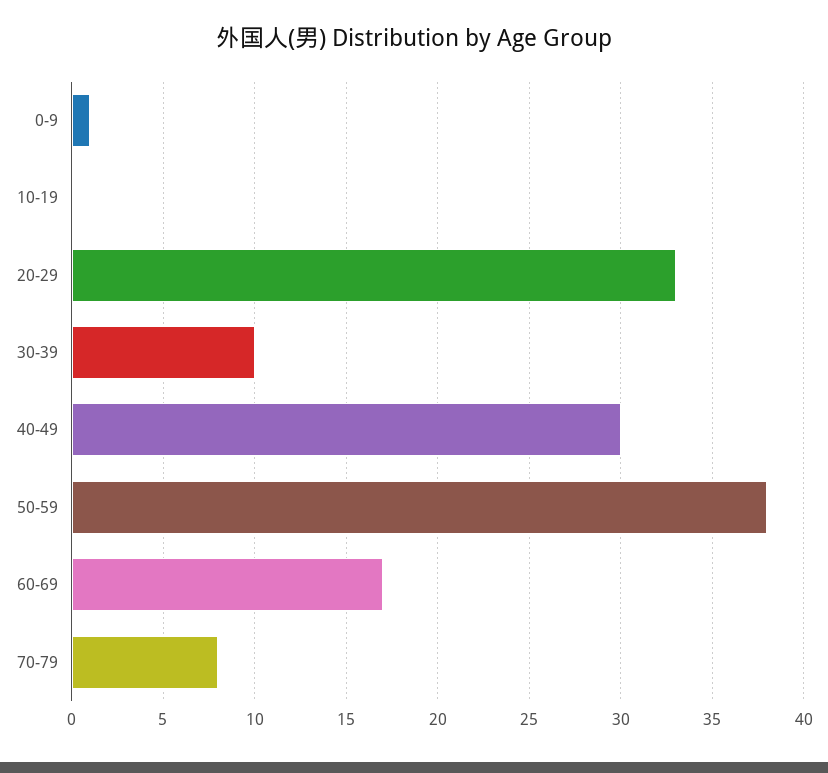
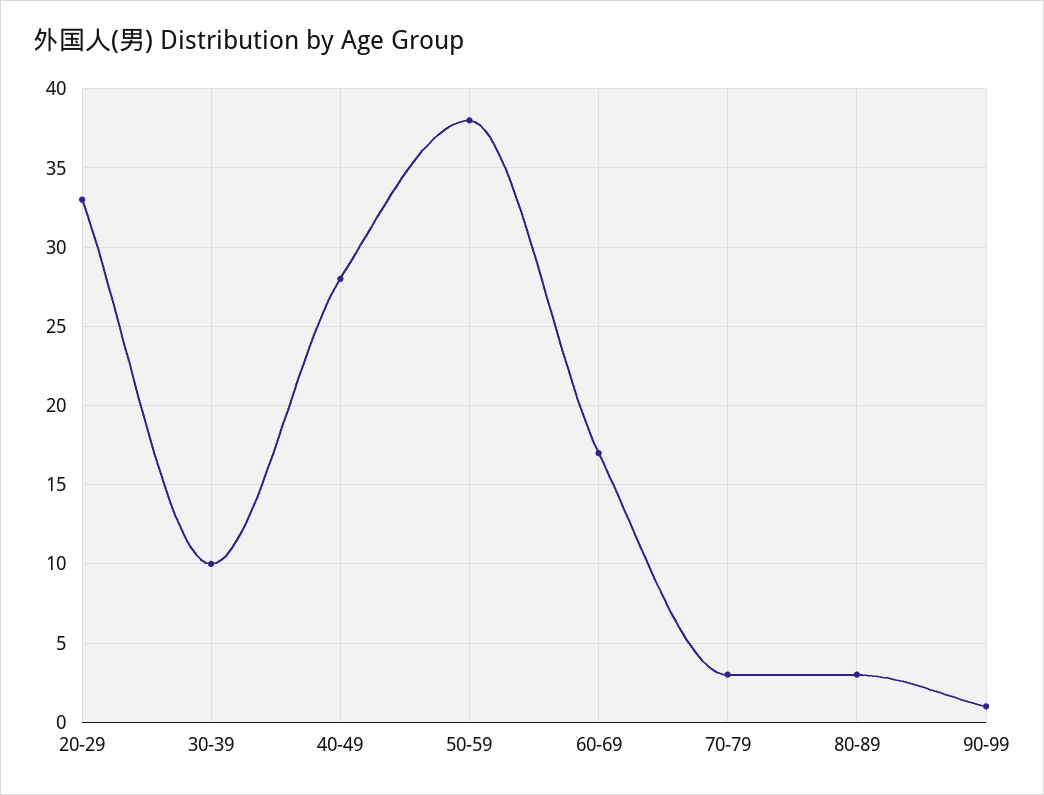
0-9: 1 -> none
10-19: 0 -> none
40-49: 30 -> 28
70-79: 8 -> 3
80-89: none -> 3
90-99: none -> 1

